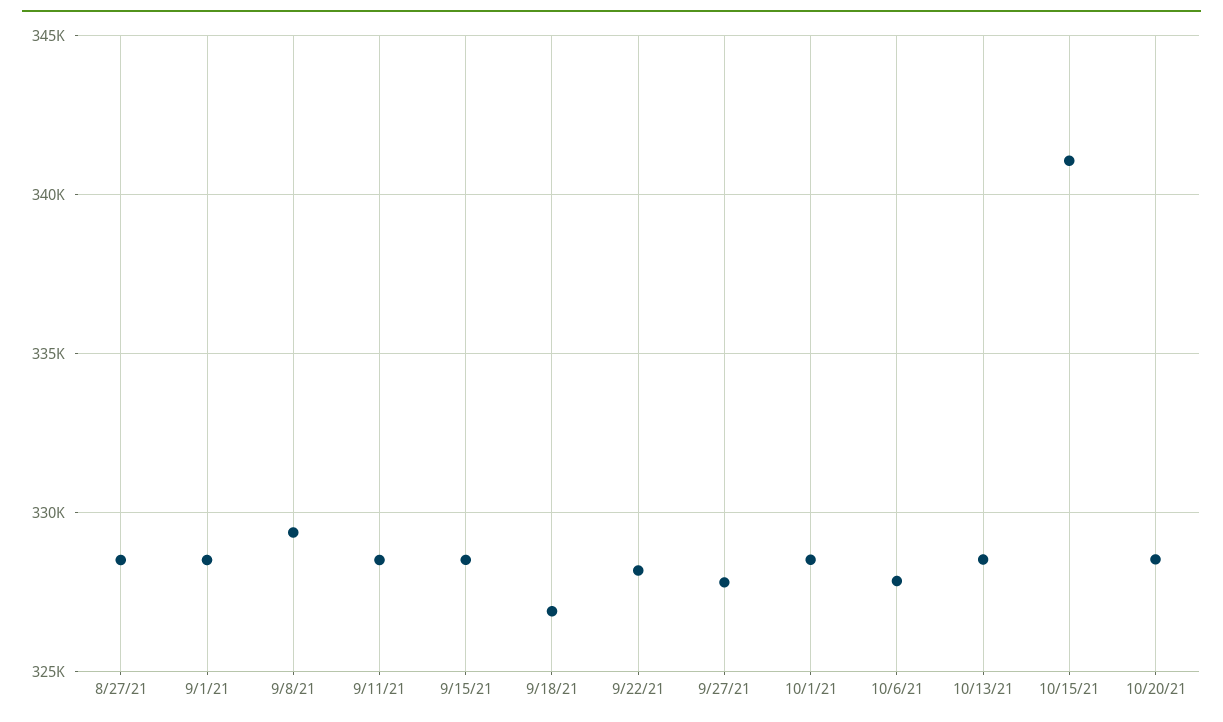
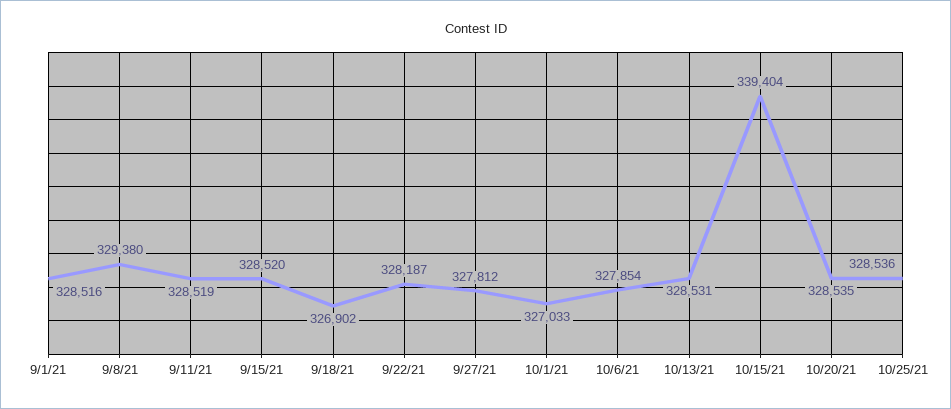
8/27/21: 328500 -> none
10/1/21: 328500 -> 327033
10/15/21: 341000 -> 339404
10/25/21: none -> 328536

